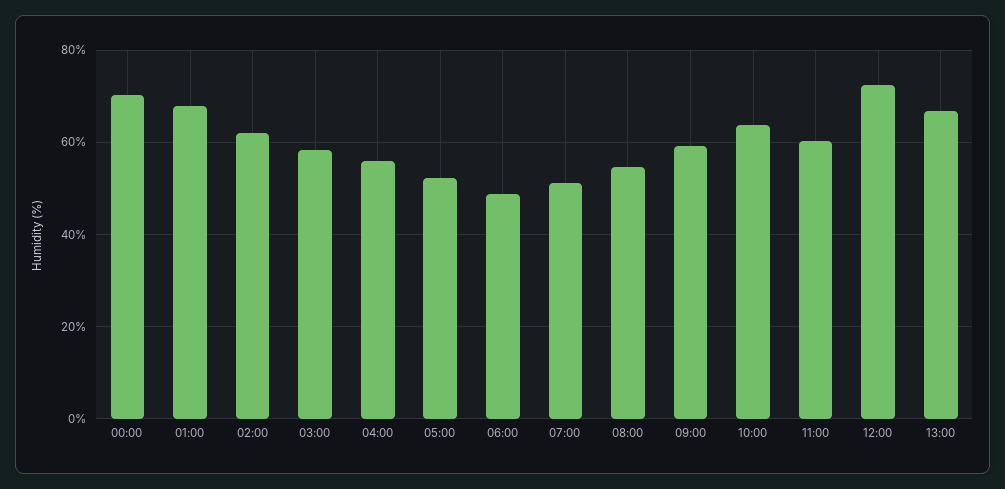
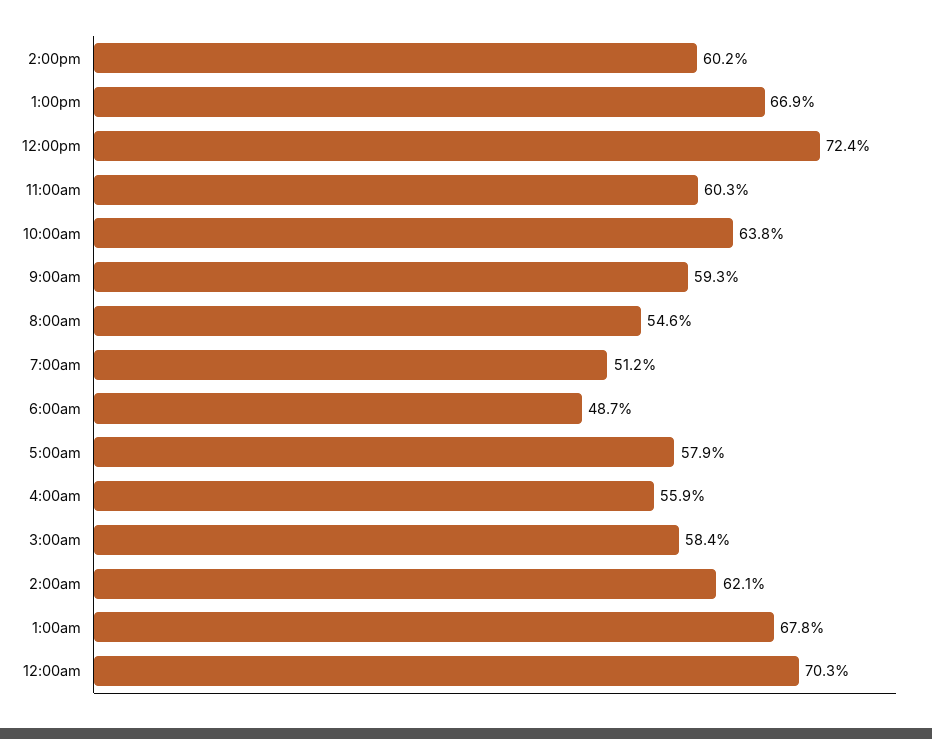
05:00: 52 -> 57.9
2:00pm: none -> 60.2

